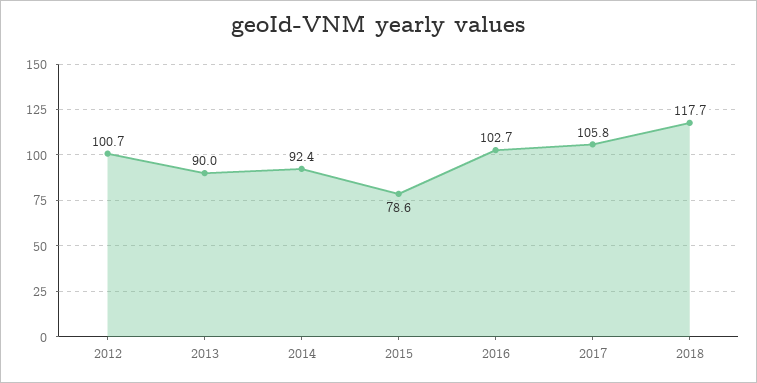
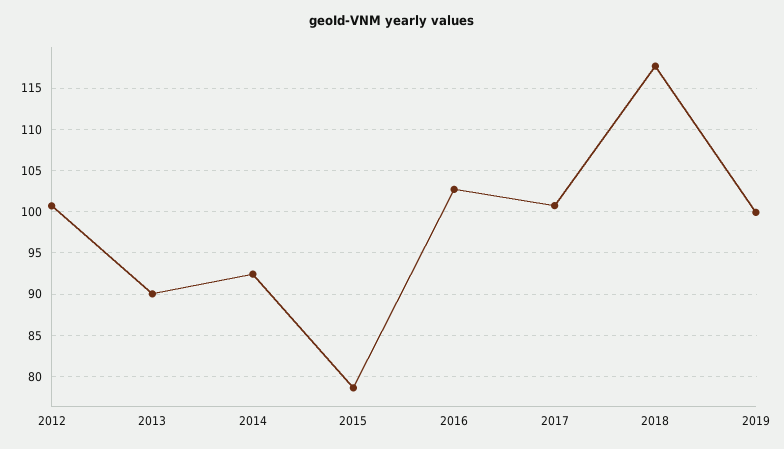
2017: 105.8 -> 101
2019: none -> 100

